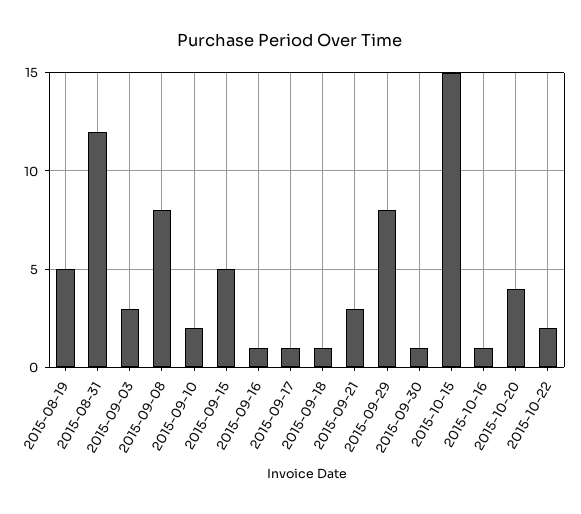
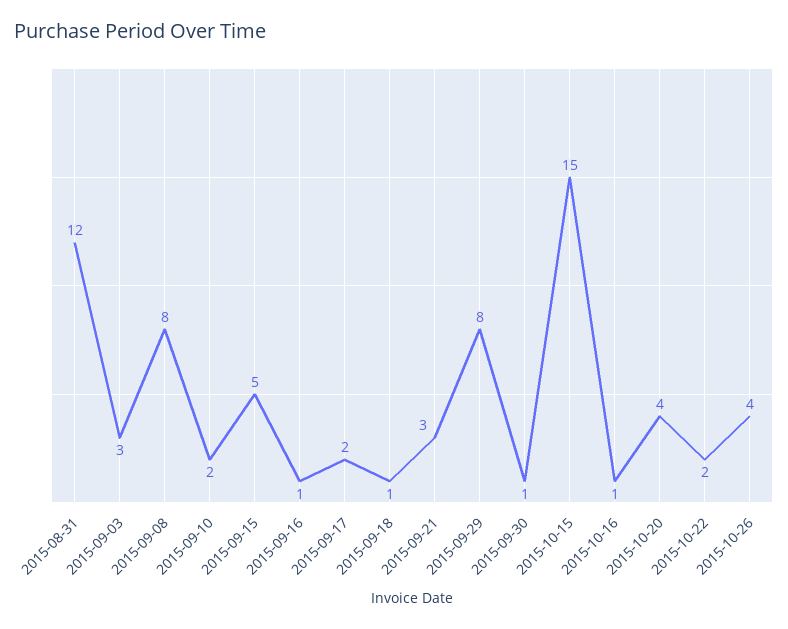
2015-08-19: 5 -> none
2015-09-17: 1 -> 2
2015-10-26: none -> 4

